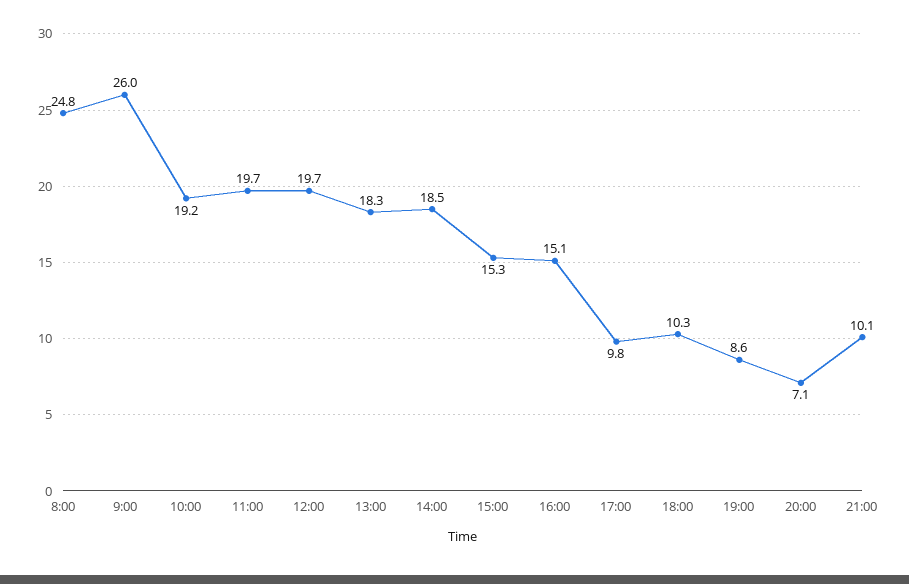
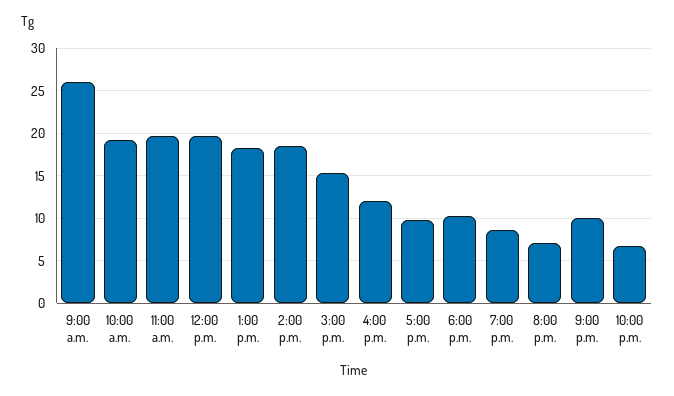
8:00: 24.8 -> none
16:00: 15.1 -> 12
10:00 p.m.: none -> 7

